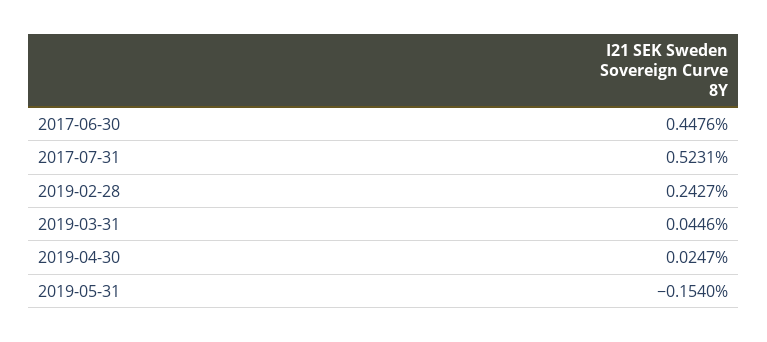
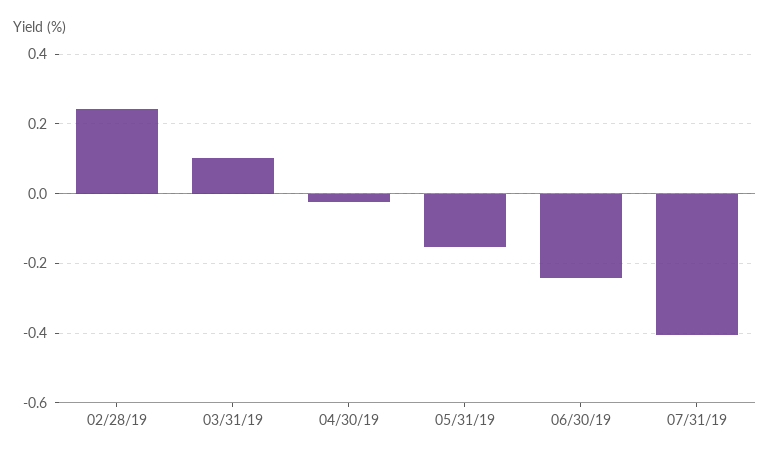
2017-06-30: 0.4476 -> none
2017-07-31: 0.5231 -> none
2019-03-31: 0.0446 -> 0.1
2019-04-30: 0.0247 -> -0.02
06/30/19: none -> -0.24
07/31/19: none -> -0.4

